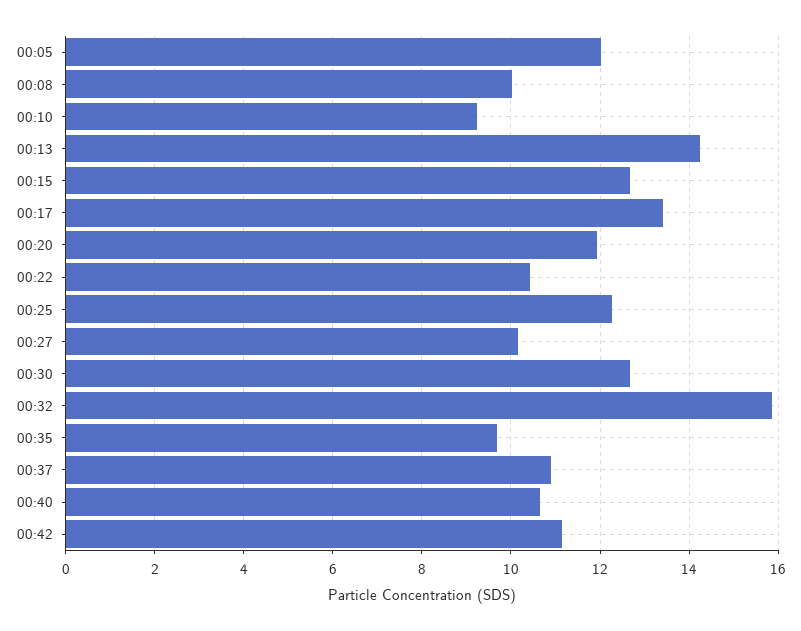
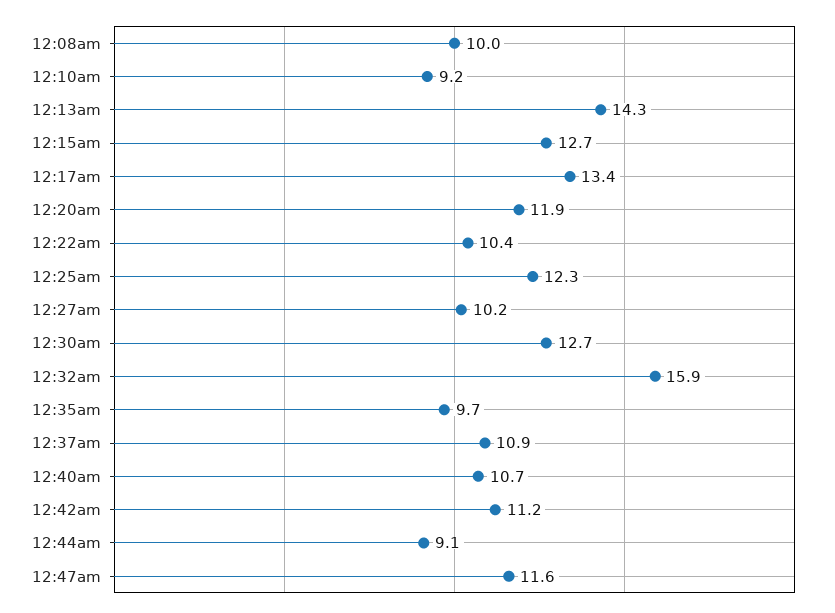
00:05: 12 -> none
12:44am: none -> 9.1
12:47am: none -> 11.6

